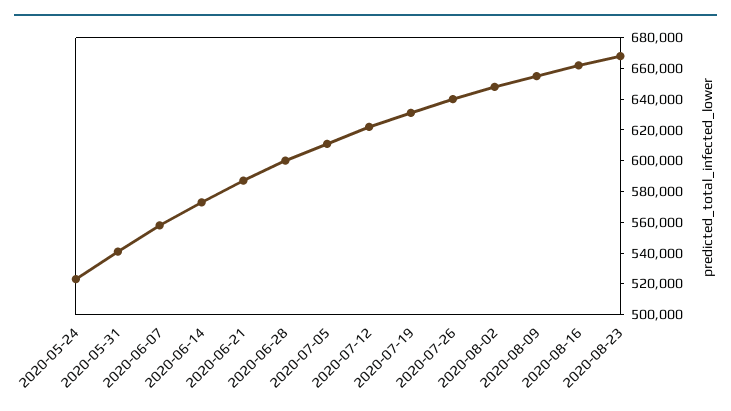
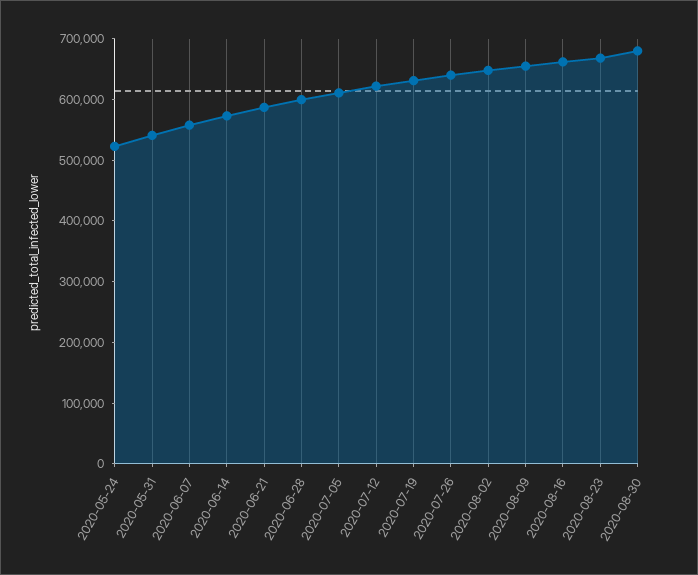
2020-08-30: none -> 680000

